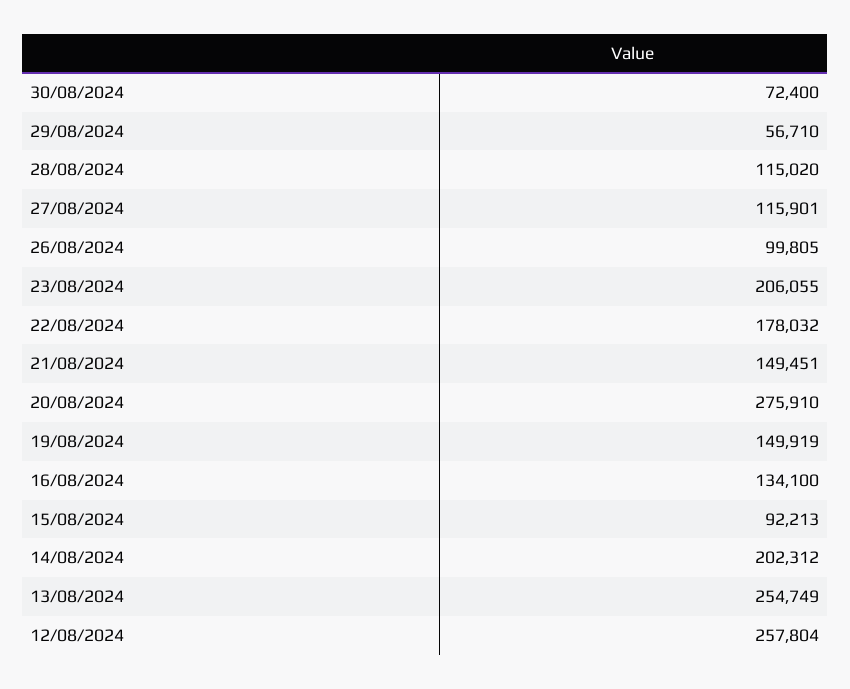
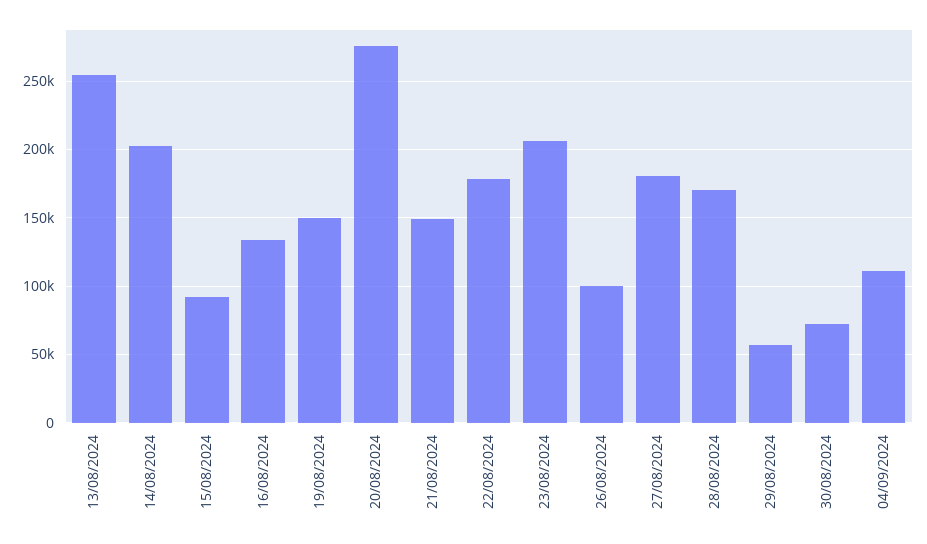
28/08/2024: 115020 -> 170000
27/08/2024: 115901 -> 180000
12/08/2024: 257804 -> none
04/09/2024: none -> 110000

